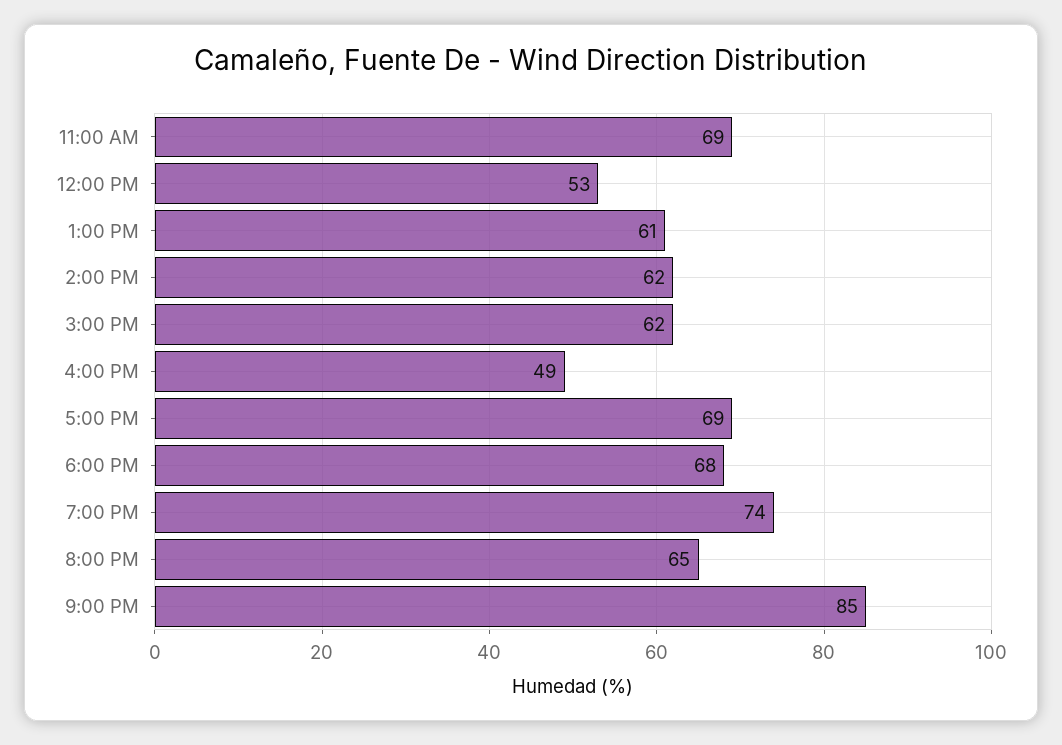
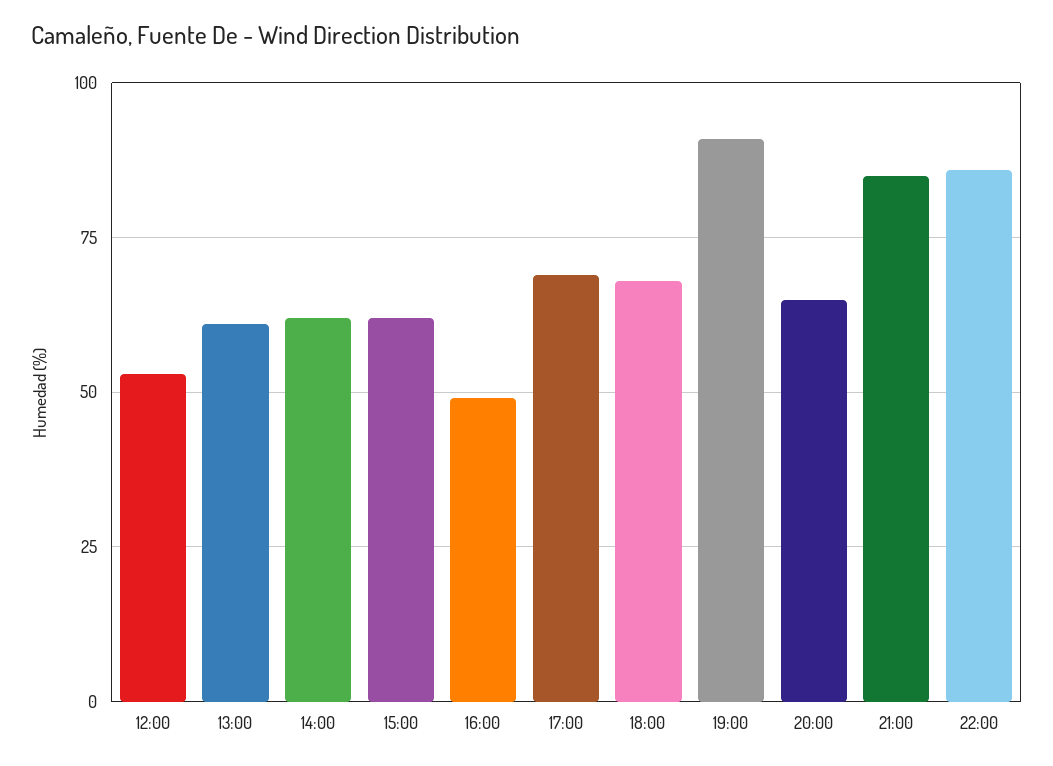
11:00 AM: 69 -> none
7:00 PM: 74 -> 90
22:00: none -> 85

